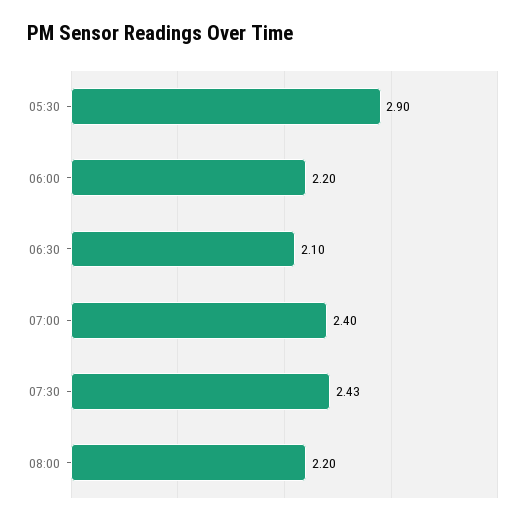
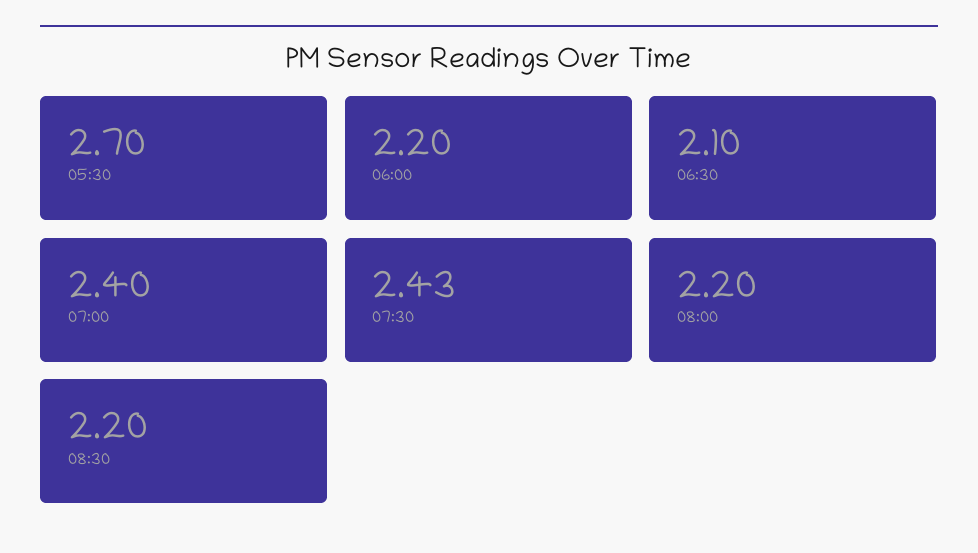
05:30: 2.9 -> 2.7
08:30: none -> 2.2

